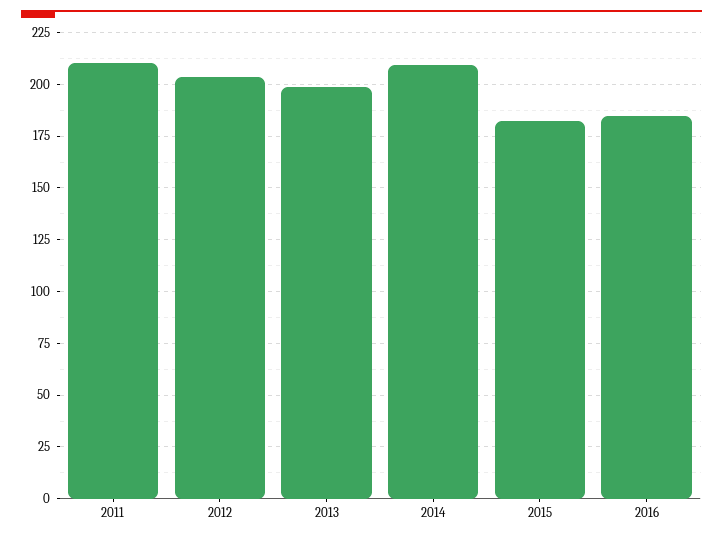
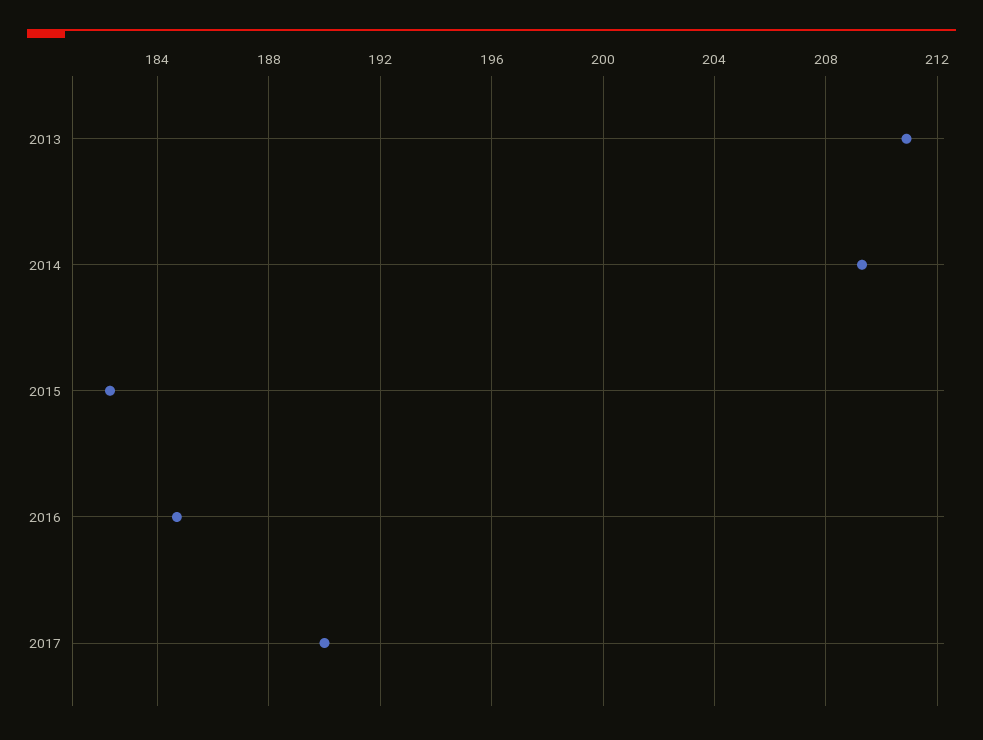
2011: 210 -> none
2012: 205 -> none
2013: 200 -> 211
2017: none -> 190

